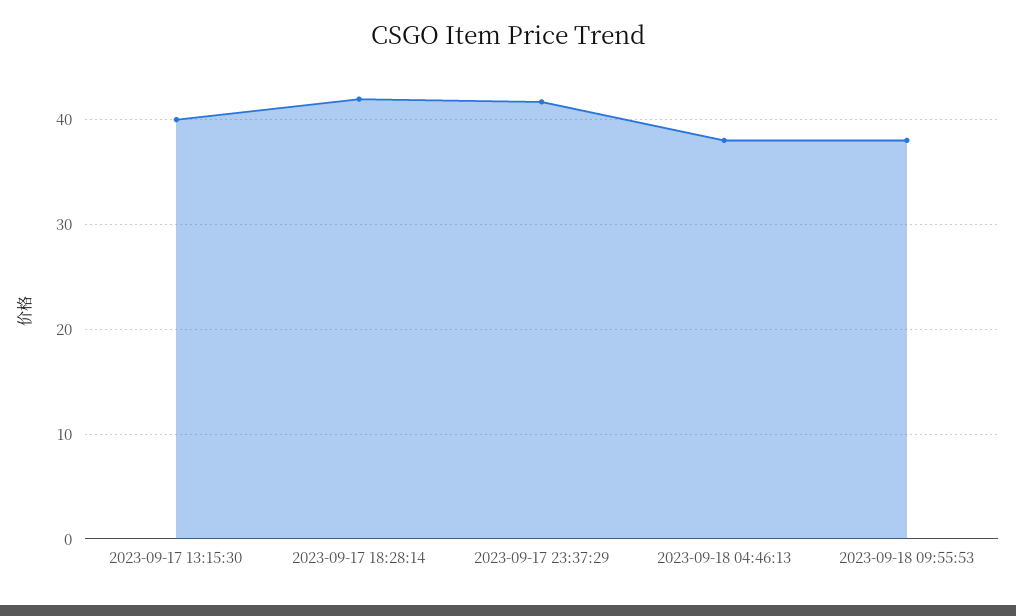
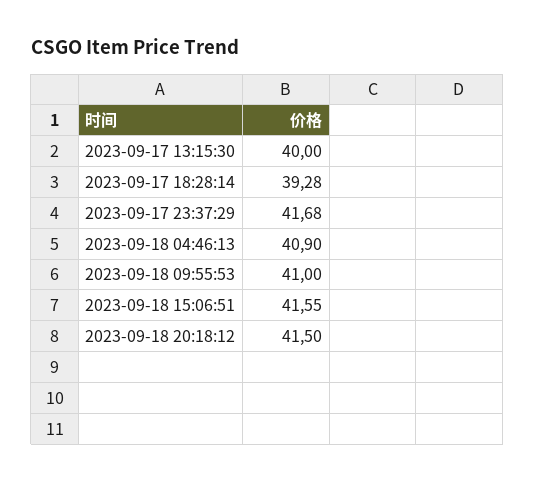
2023-09-17 18:28:14: 42 -> 39.28
2023-09-18 04:46:13: 38 -> 40.9
2023-09-18 09:55:53: 38 -> 41
2023-09-18 15:06:51: none -> 41.55
2023-09-18 20:18:12: none -> 41.5

